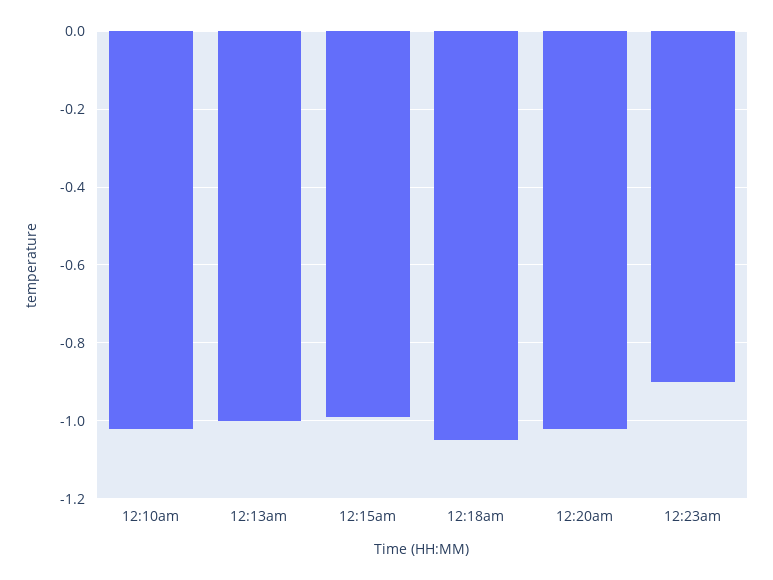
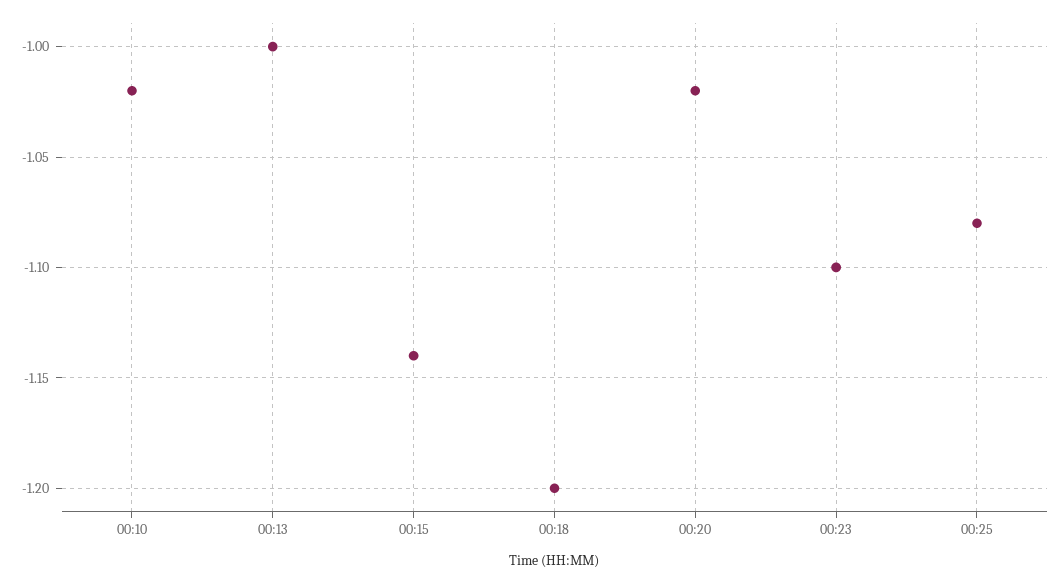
12:15am: -1 -> -1.14
12:18am: -1.05 -> -1.2
12:23am: -0.9 -> -1.1
00:25: none -> -1.08

